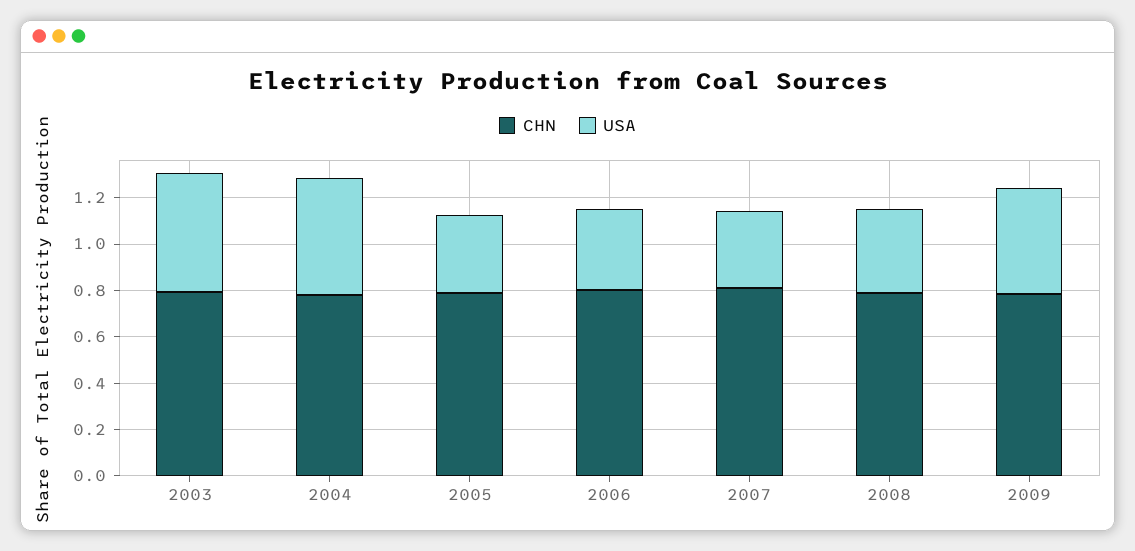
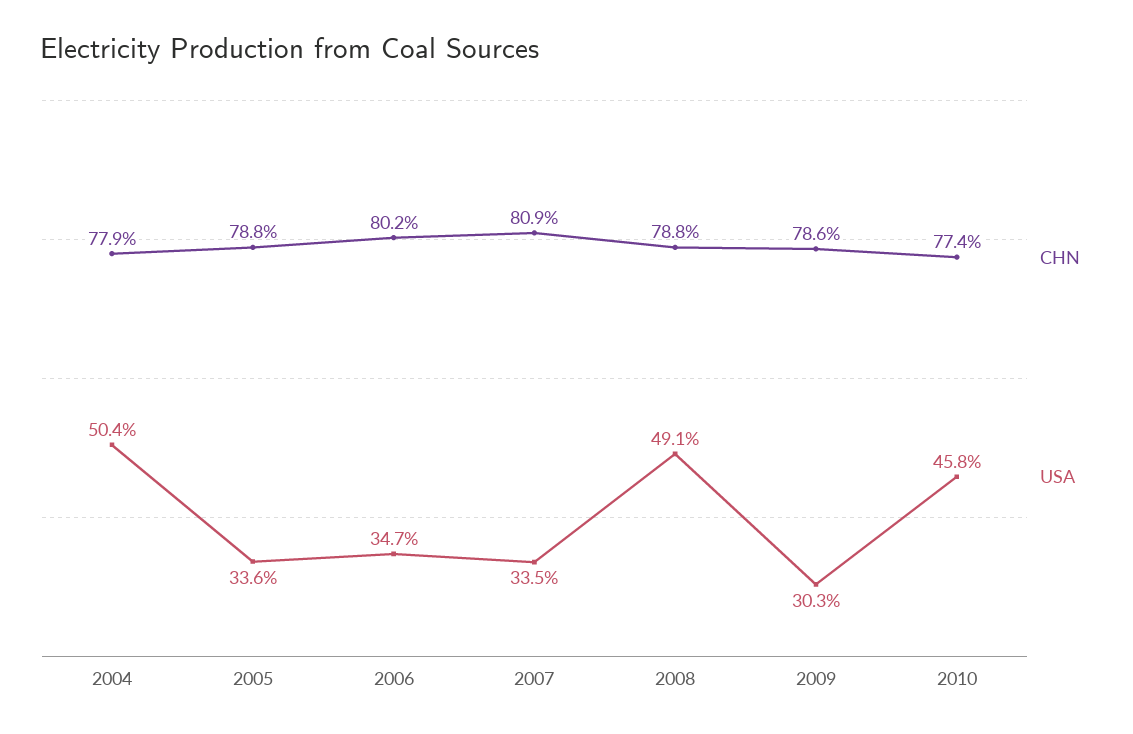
CHN, 2003: 0.8 -> none
USA, 2003: 0.5 -> none
USA, 2008: 0.35 -> 0.491
USA, 2009: 0.45 -> 0.303
CHN, 2010: none -> 0.774
USA, 2010: none -> 0.458

